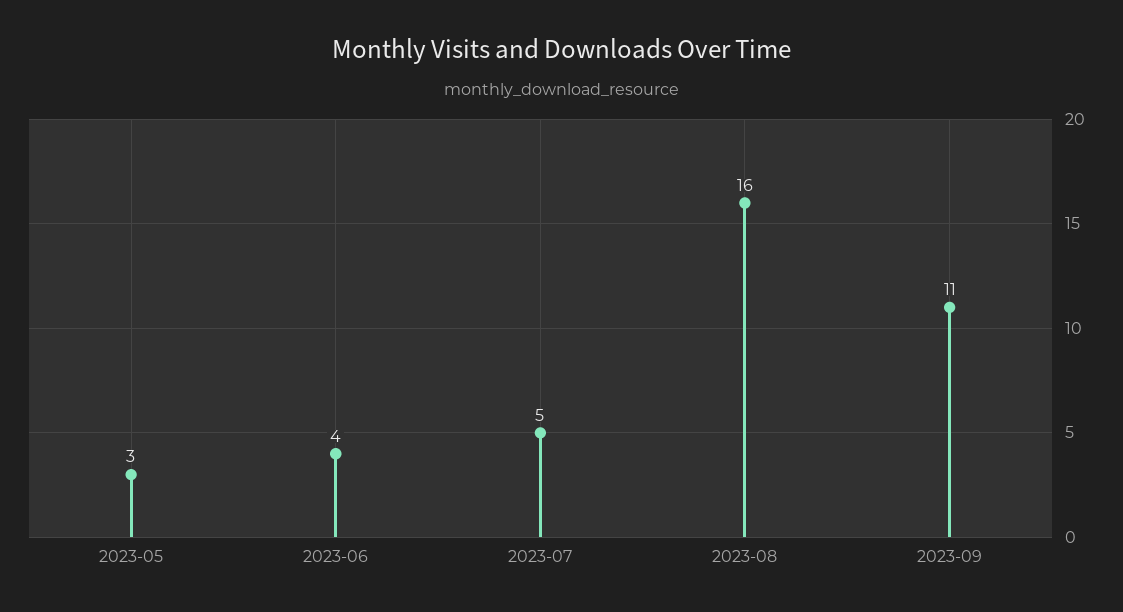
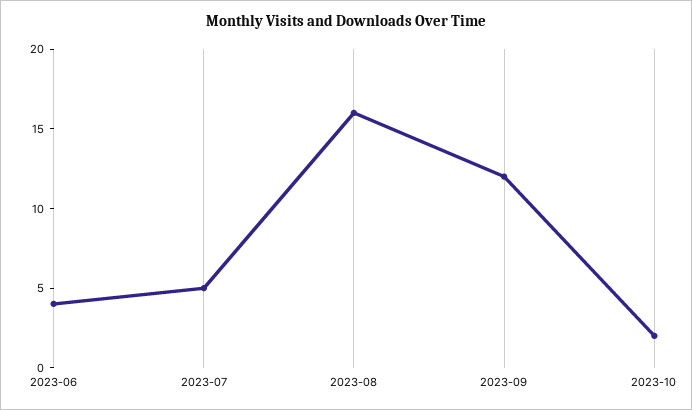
2023-05: 3 -> none
2023-09: 11 -> 12
2023-10: none -> 2

